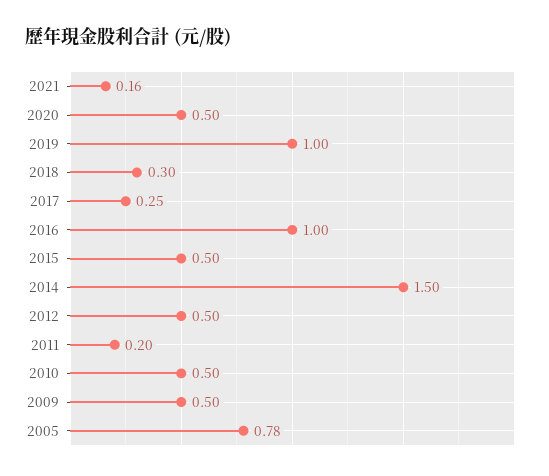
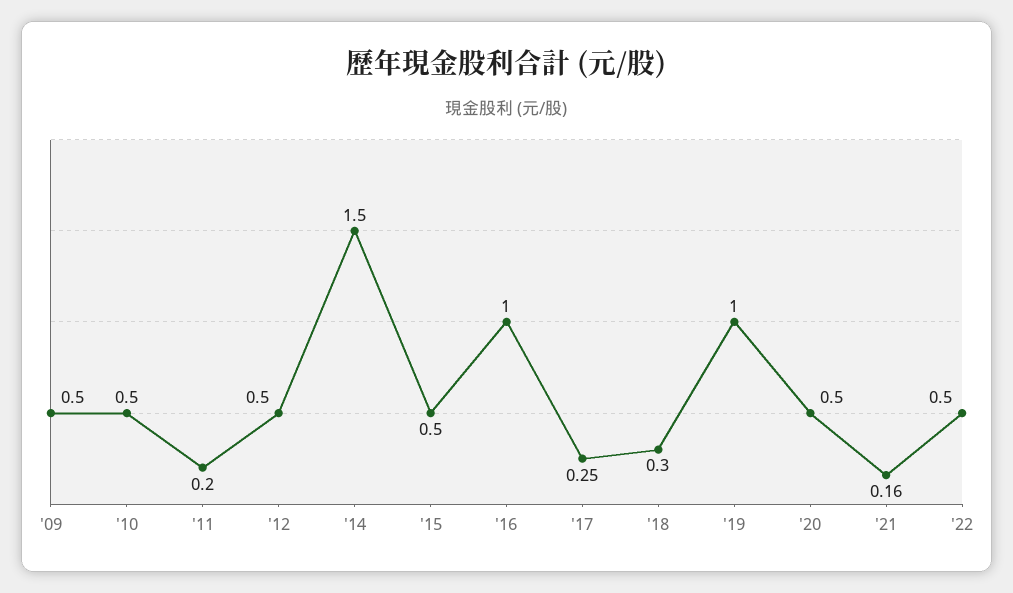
2005: 0.78 -> none
'22: none -> 0.5

